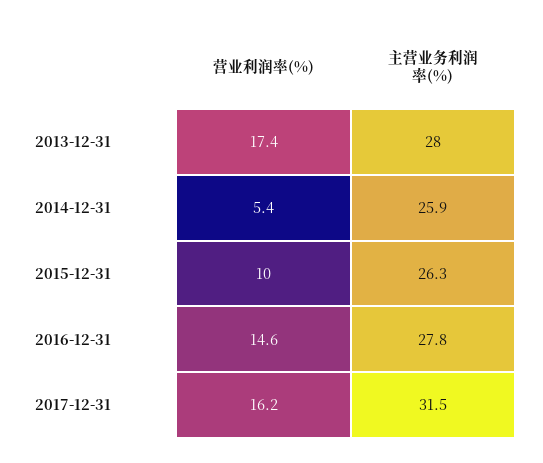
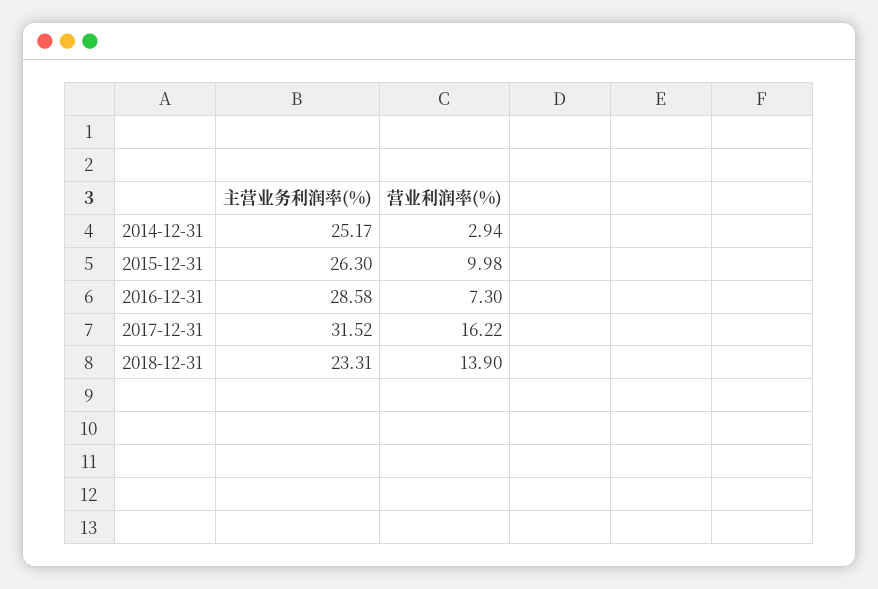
营业利润率(%), 2013-12-31: 17.4 -> none
主营业务利润率(%), 2013-12-31: 28 -> none
营业利润率(%), 2014-12-31: 5.4 -> 2.94
主营业务利润率(%), 2014-12-31: 25.9 -> 25.17
营业利润率(%), 2016-12-31: 14.6 -> 7.3
主营业务利润率(%), 2016-12-31: 27.8 -> 28.58
主营业务利润率(%), 2018-12-31: none -> 23.31
营业利润率(%), 2018-12-31: none -> 13.9

